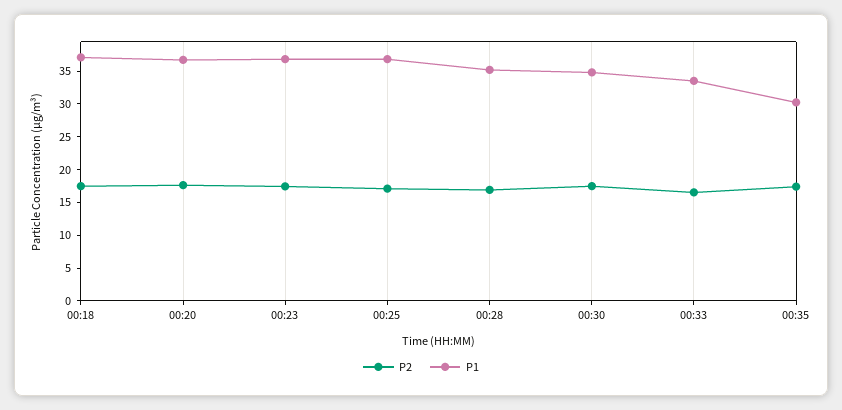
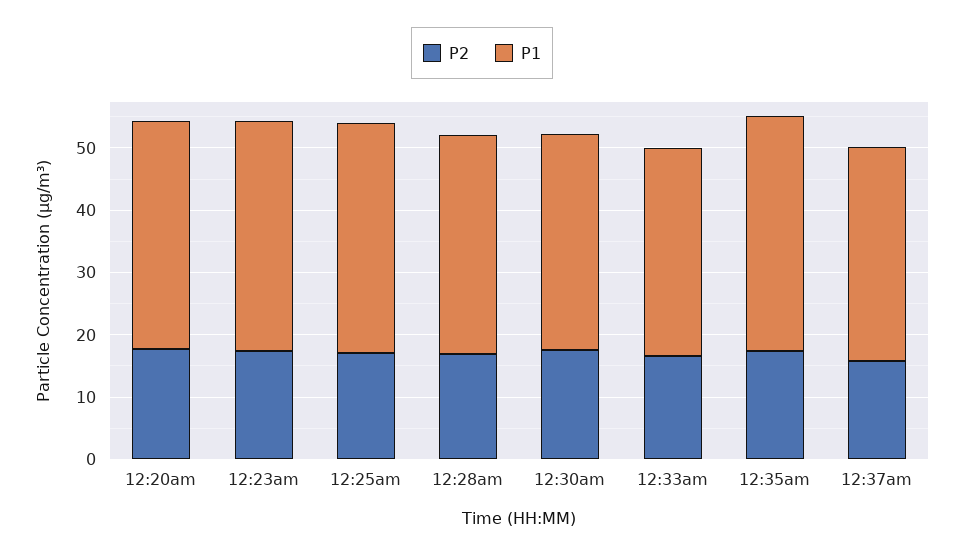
P2, 00:18: 17.5 -> none
P1, 00:18: 37.5 -> none
P1, 00:35: 30 -> 38
P2, 12:37am: none -> 16
P1, 12:37am: none -> 34

